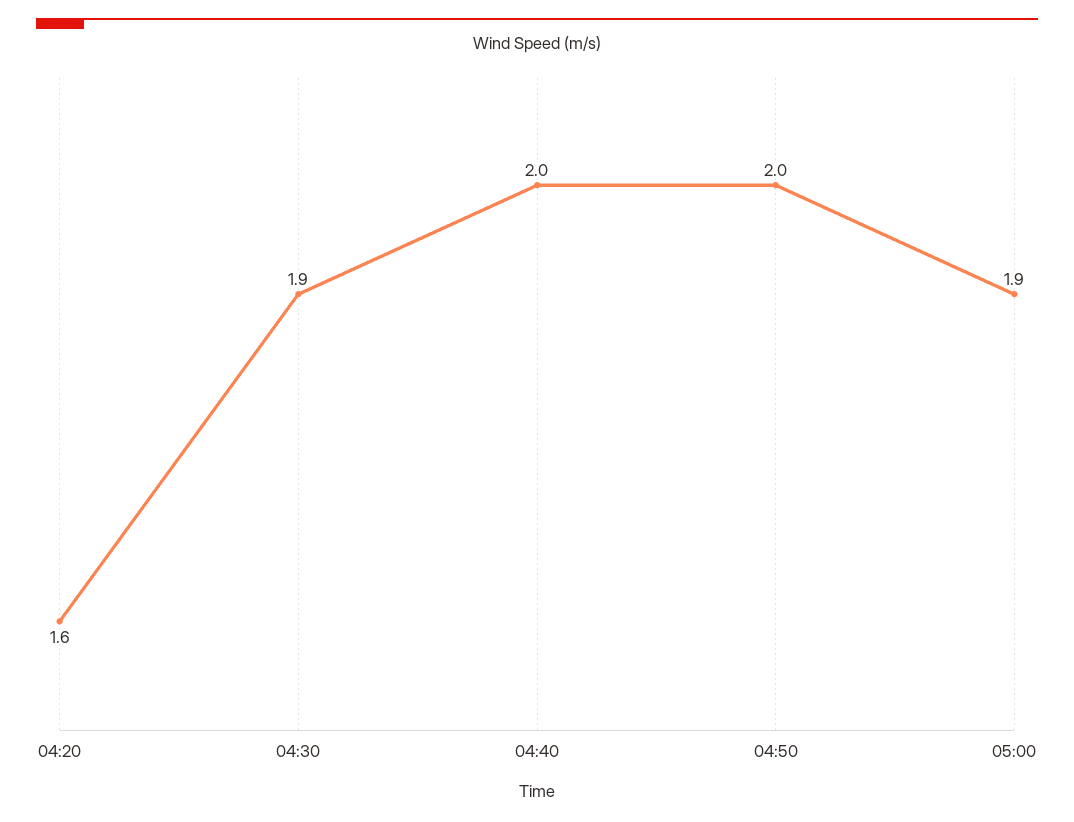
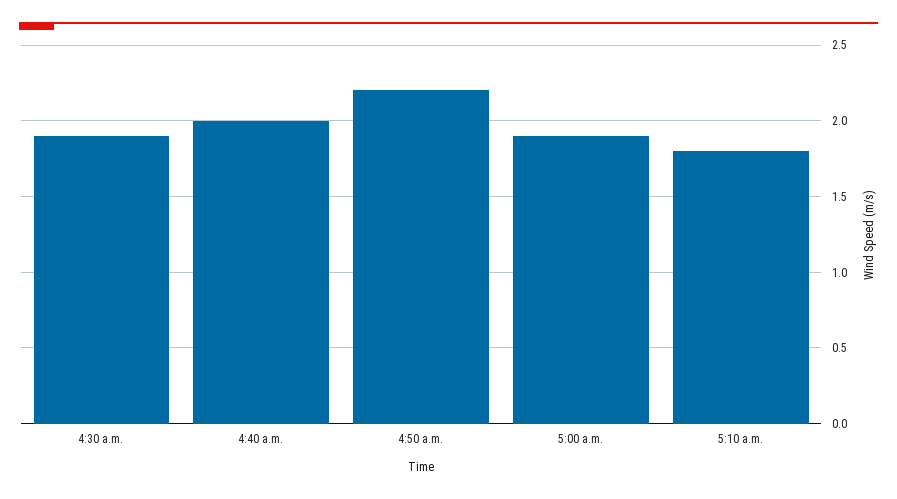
04:20: 1.6 -> none
04:50: 2 -> 2.2
5:10 a.m.: none -> 1.8

